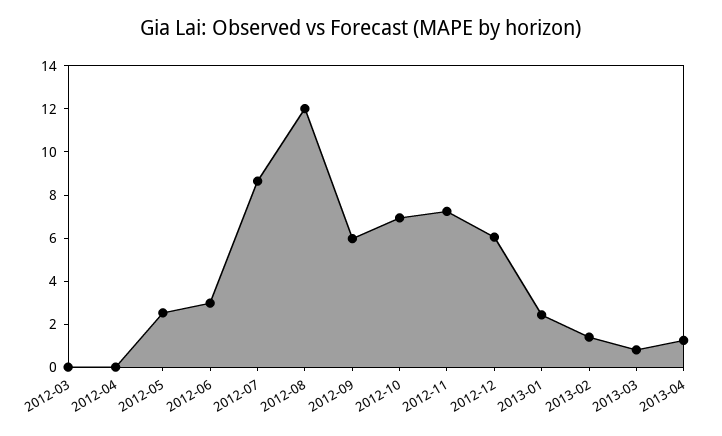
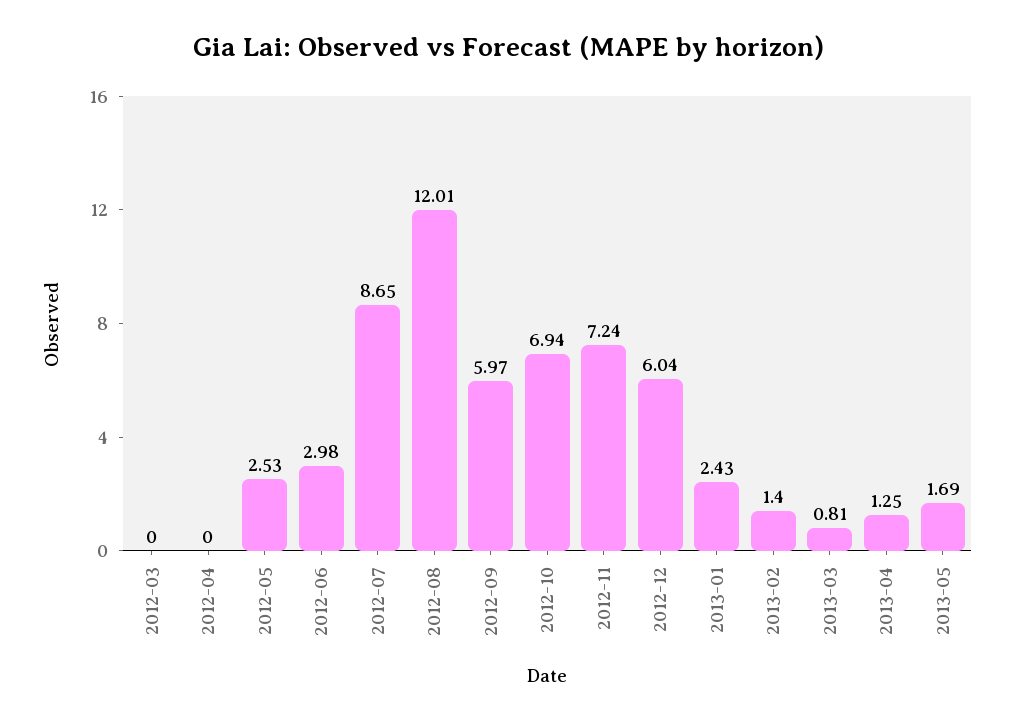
2013-05: none -> 1.69

